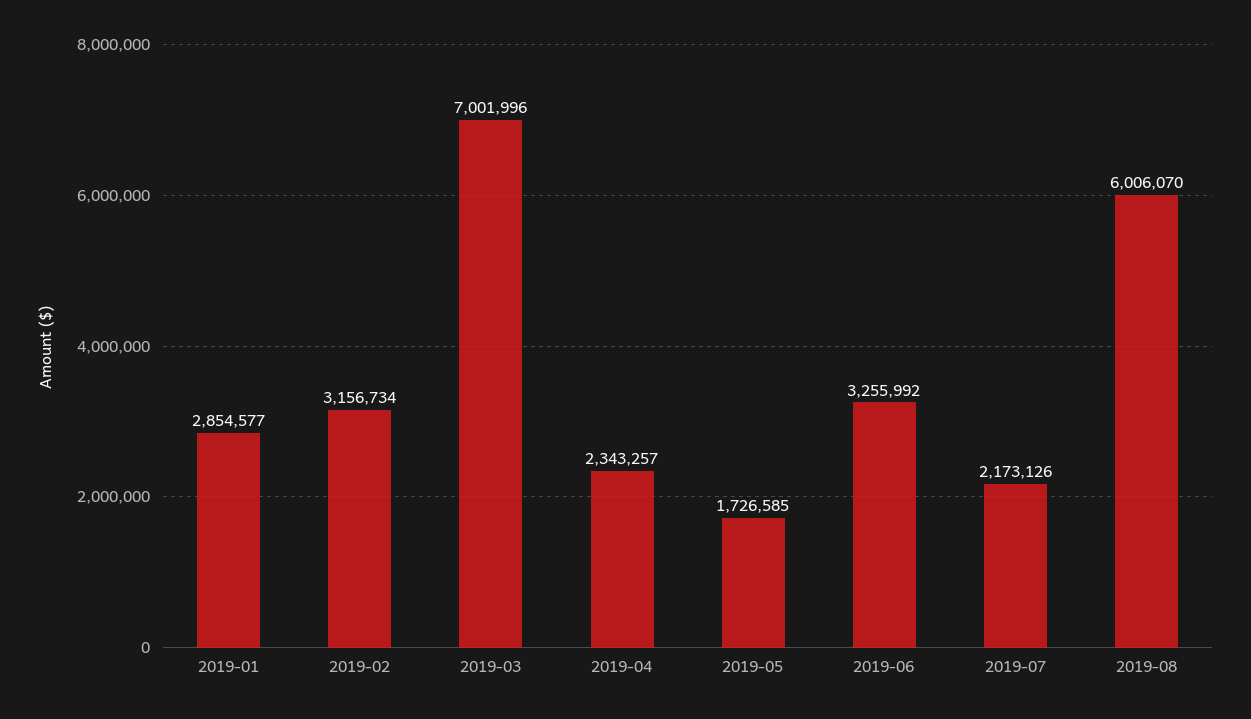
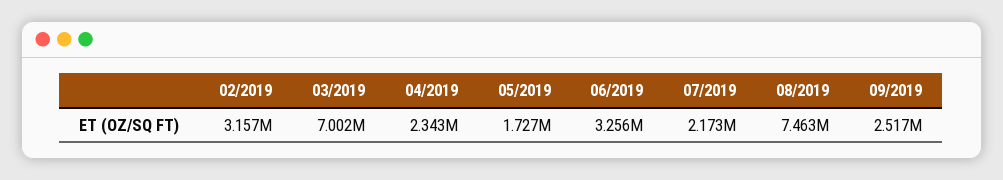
2019-01: 2854577 -> none
2019-08: 6006070 -> 7463000
09/2019: none -> 2517000

